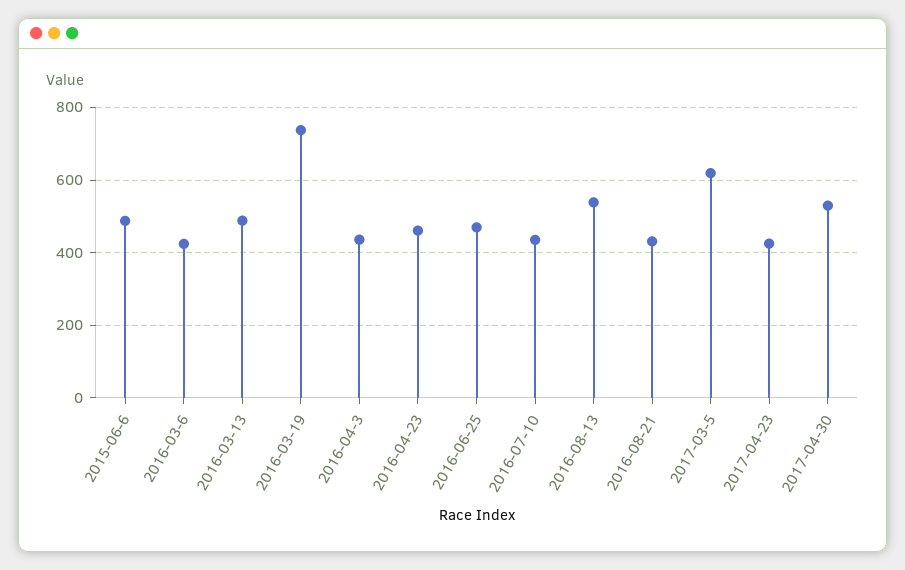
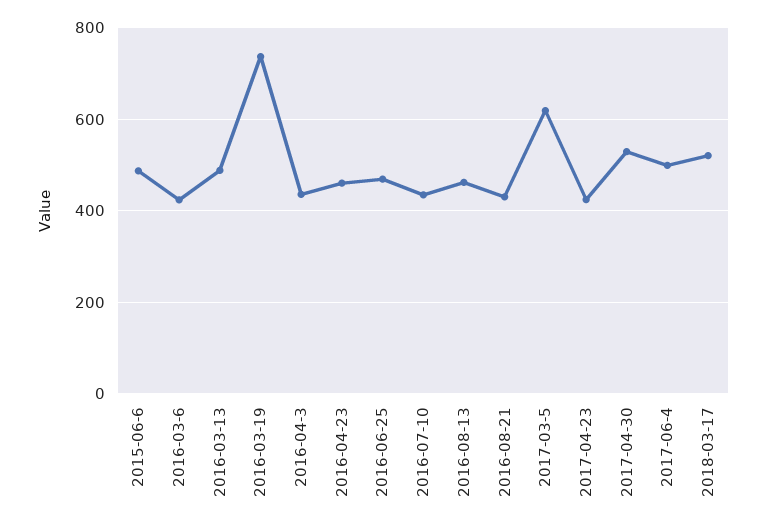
2016-08-13: 540 -> 460
2017-06-4: none -> 500
2018-03-17: none -> 520

